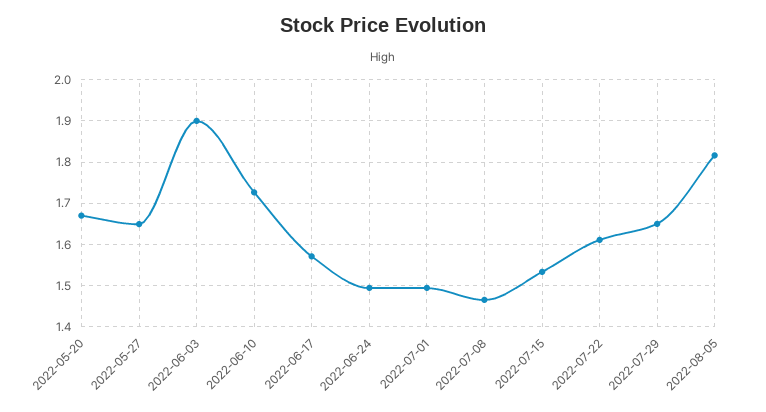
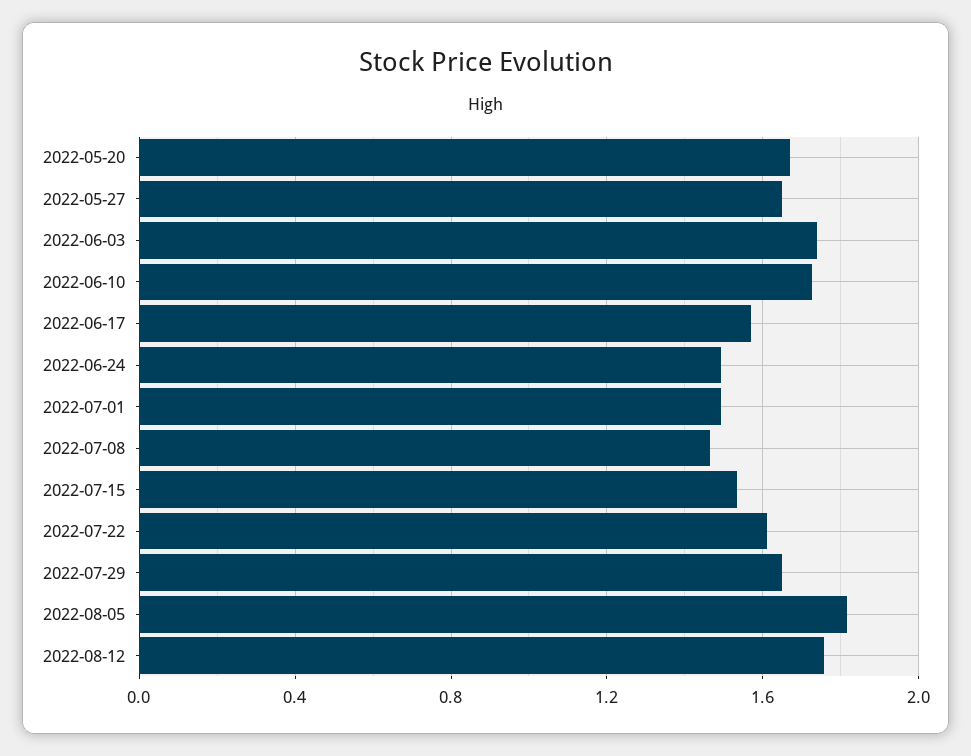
2022-06-03: 1.9 -> 1.75
2022-08-12: none -> 1.75

